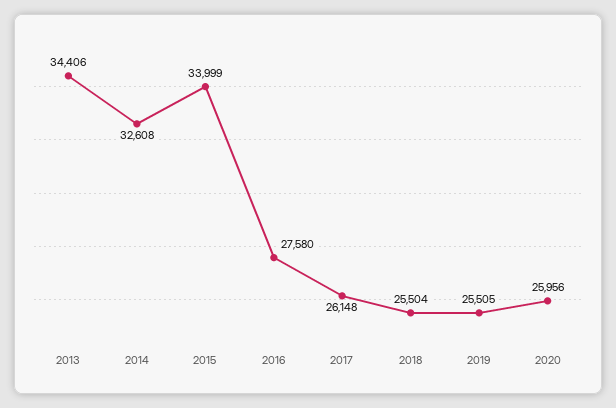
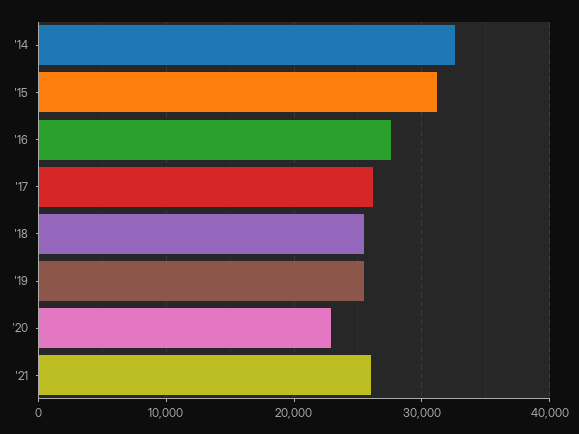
2013: 34406 -> none
2015: 33999 -> 31000
2020: 25956 -> 23000
'21: none -> 26000

